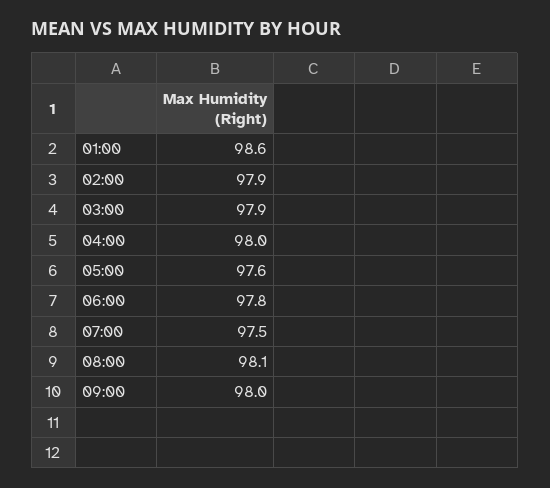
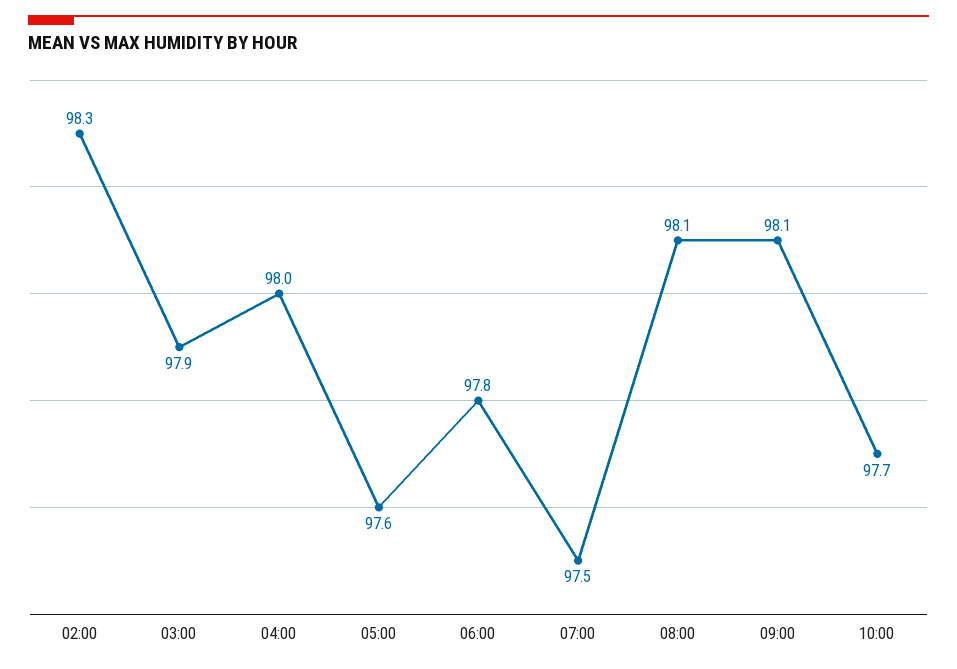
01:00: 98.6 -> none
02:00: 97.9 -> 98.3
09:00: 98 -> 98.1
10:00: none -> 97.7

